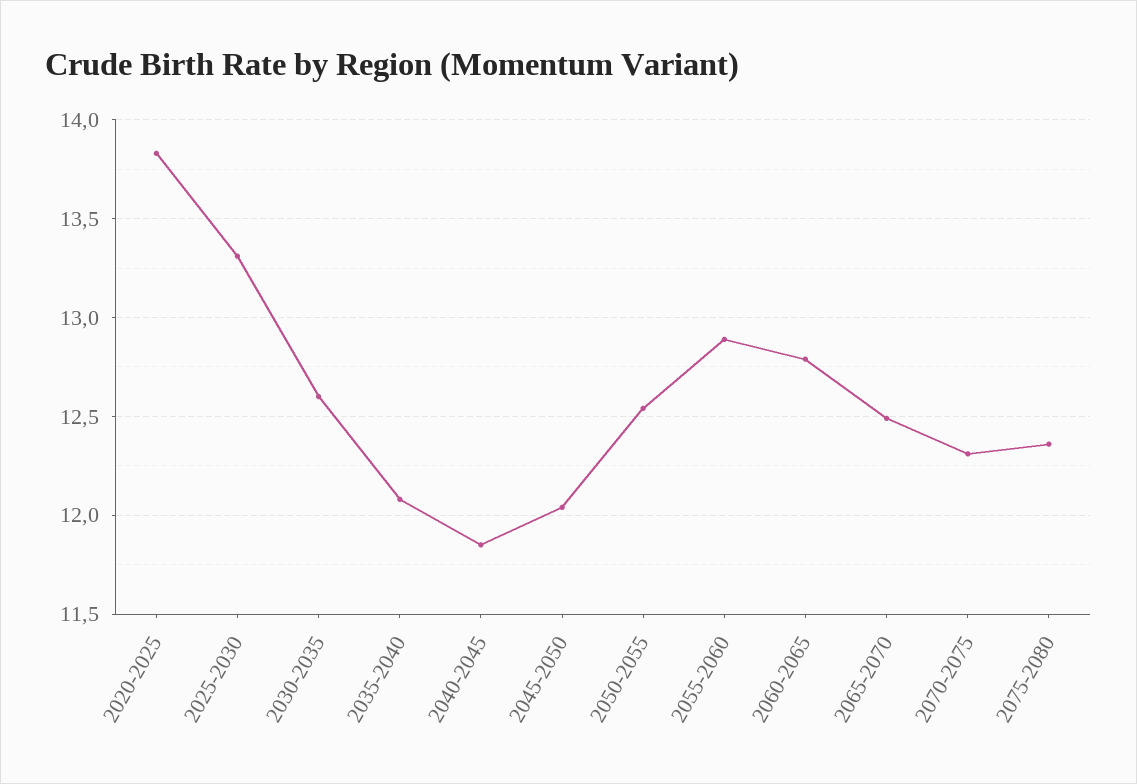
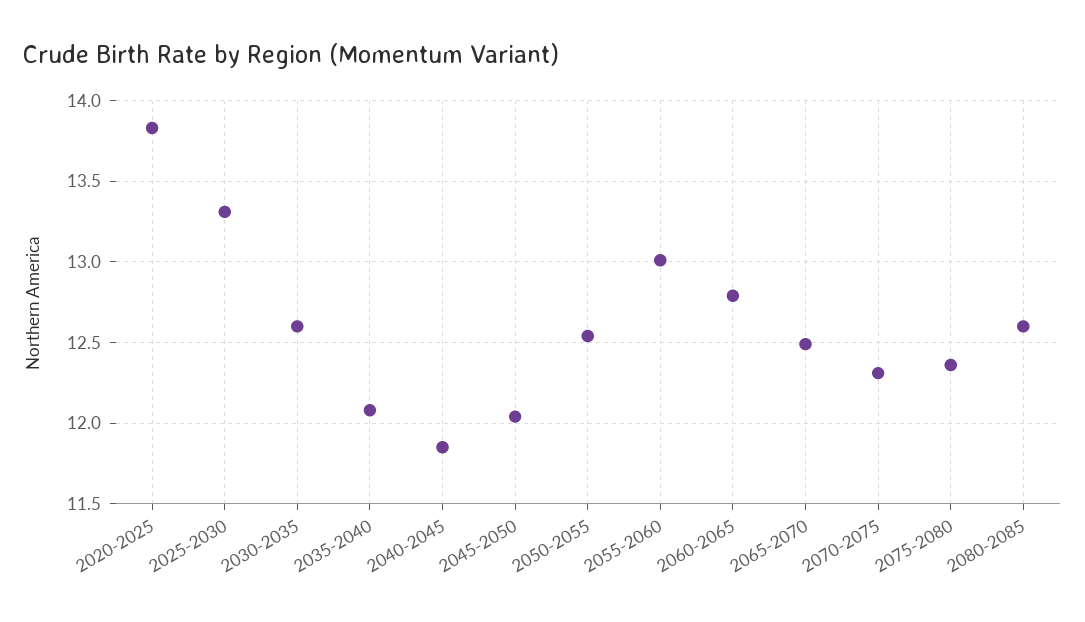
2055-2060: 12.9 -> 13
2080-2085: none -> 12.6

